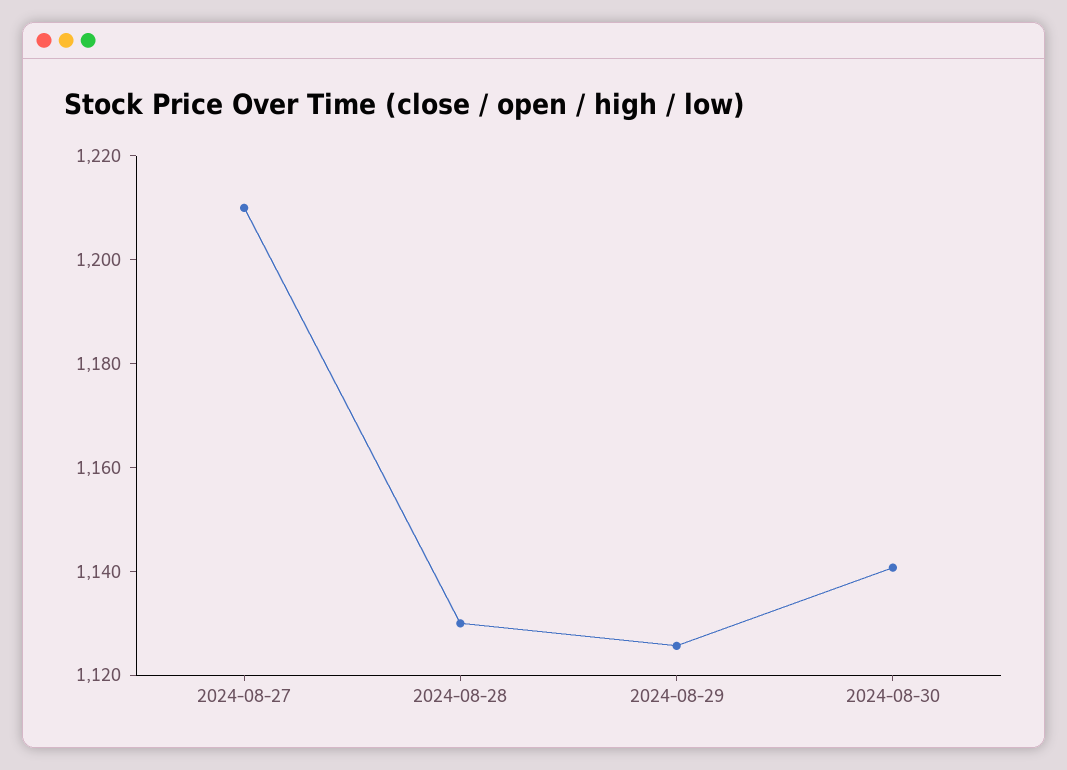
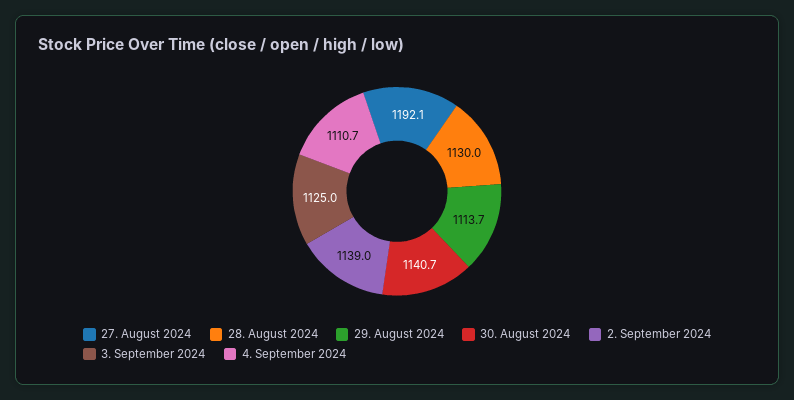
2024-08-27: 1210 -> 1192.1
2024-08-29: 1125 -> 1113.7
2. September 2024: none -> 1139
3. September 2024: none -> 1125
4. September 2024: none -> 1110.7

